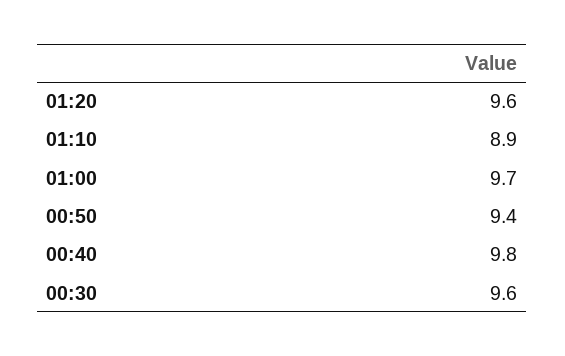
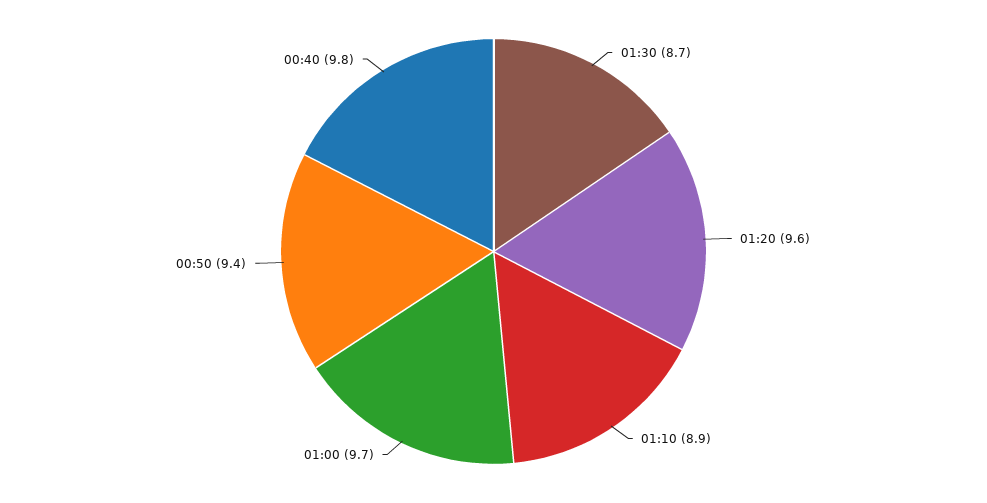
00:30: 9.6 -> none
01:30: none -> 8.7

